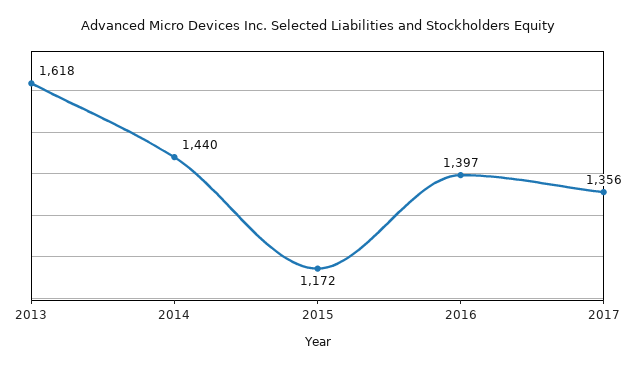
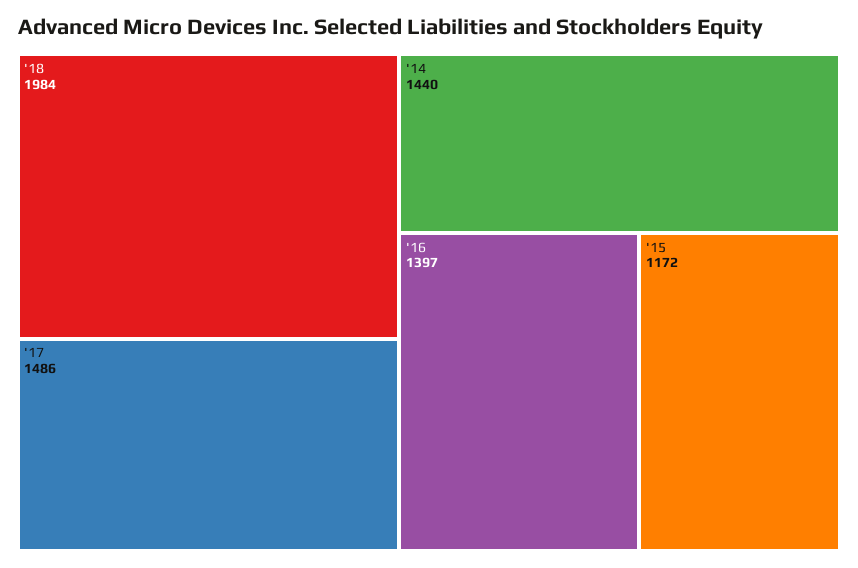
2013: 1618 -> none
2017: 1356 -> 1486
'18: none -> 1984

